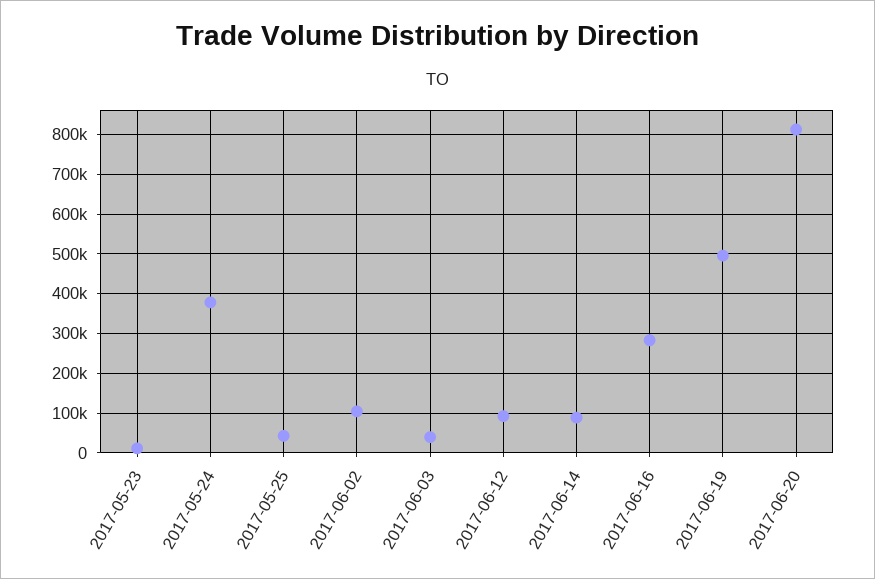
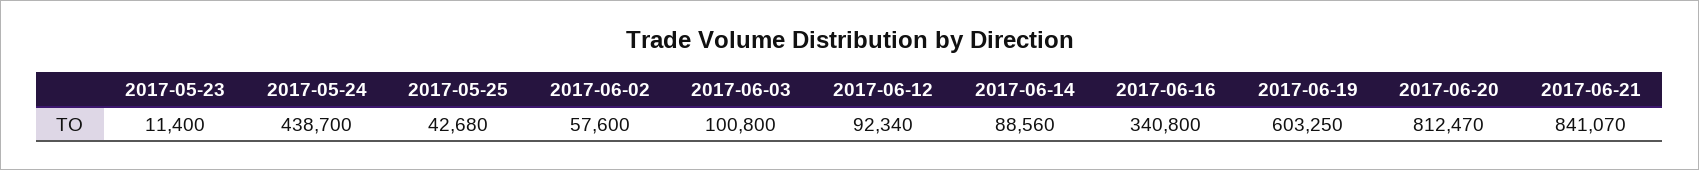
2017-05-24: 380000 -> 438700
2017-06-02: 100000 -> 57600
2017-06-03: 40000 -> 100800
2017-06-16: 280000 -> 340800
2017-06-19: 500000 -> 603250
2017-06-21: none -> 841070

